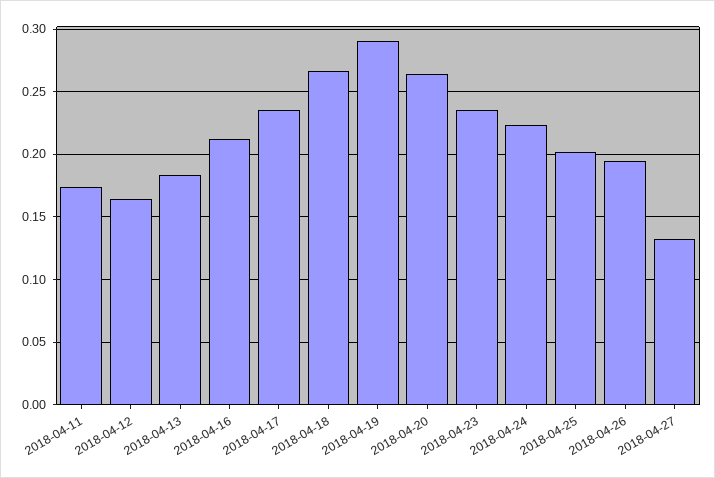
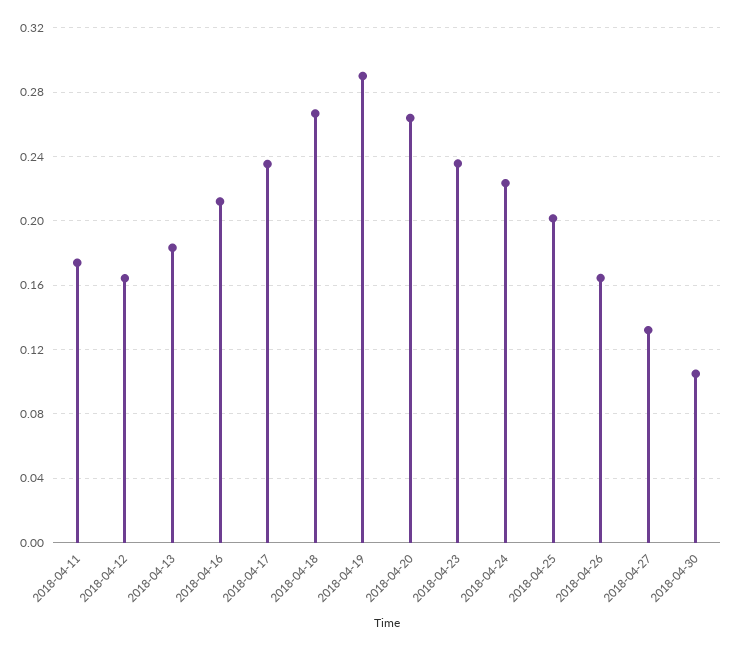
2018-04-26: 0.195 -> 0.165
2018-04-30: none -> 0.105

